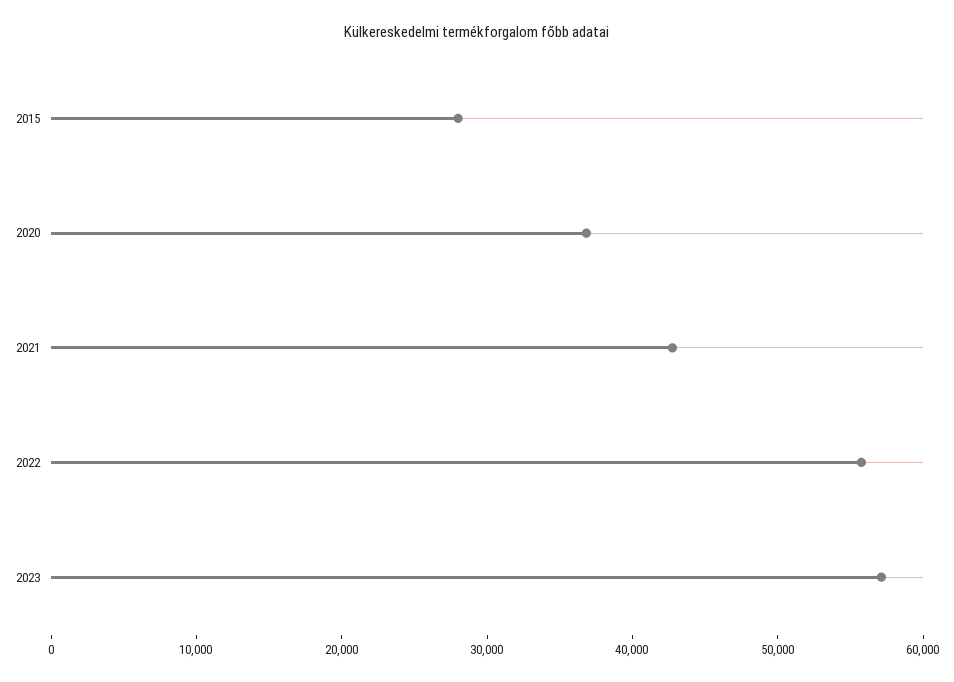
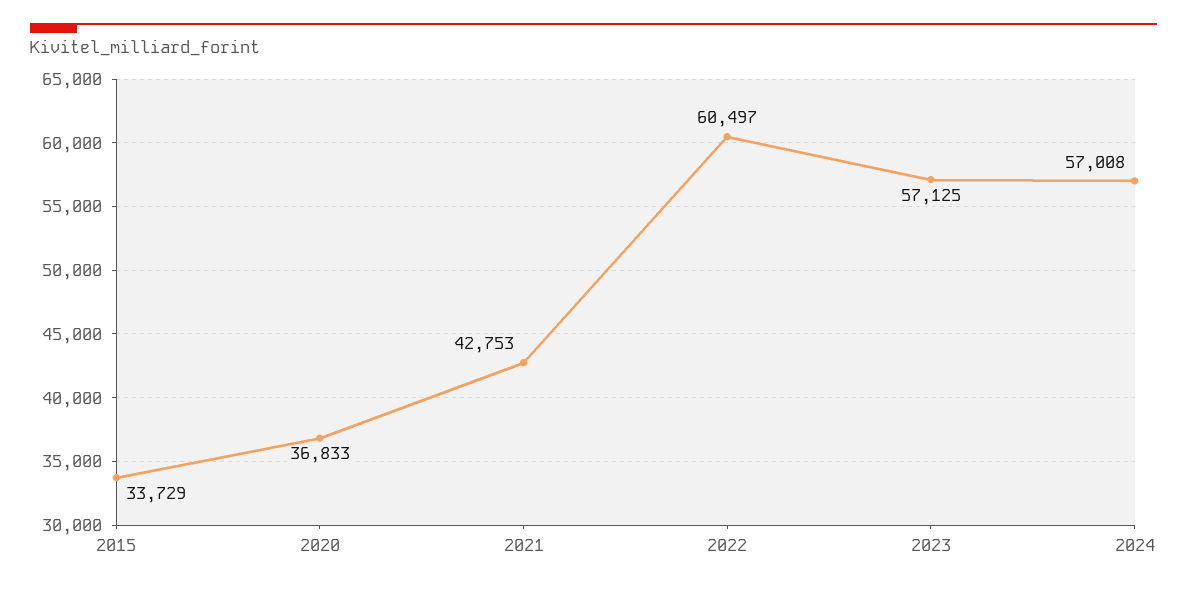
2015: 28000 -> 33729
2022: 56000 -> 60497
2024: none -> 57008

